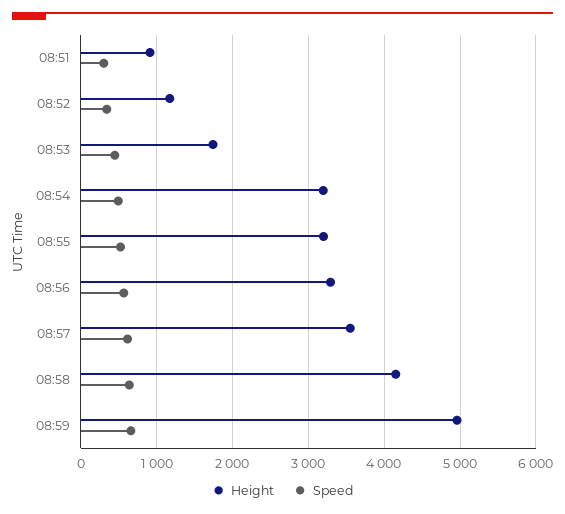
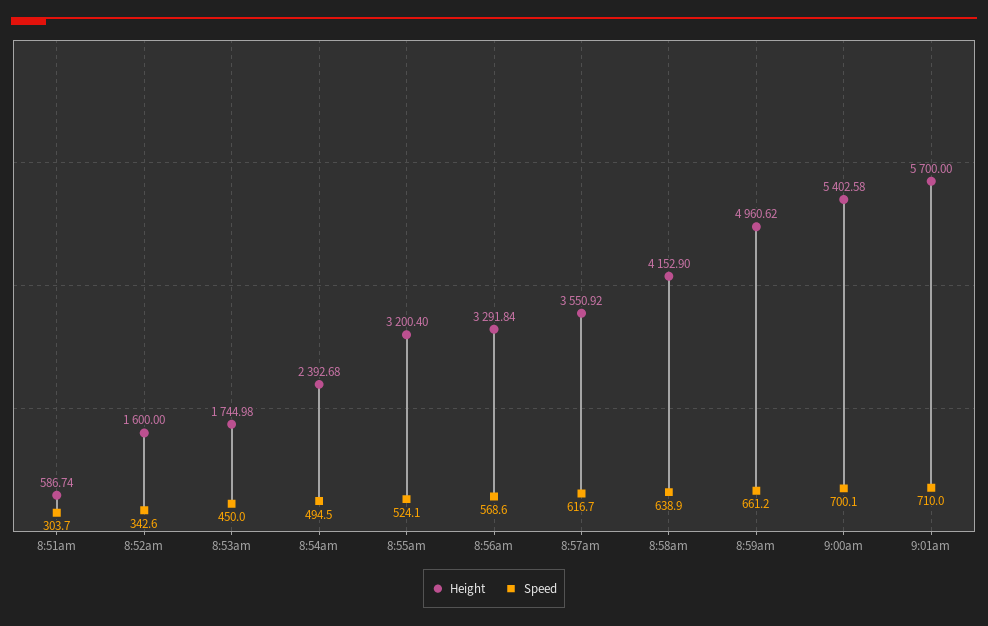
Height, 08:51: 900 -> 586.74
Height, 08:52: 1200 -> 1600
Height, 08:54: 3200 -> 2392.68
Height, 9:00am: none -> 5402.58
Speed, 9:00am: none -> 700.1
Height, 9:01am: none -> 5700
Speed, 9:01am: none -> 710

